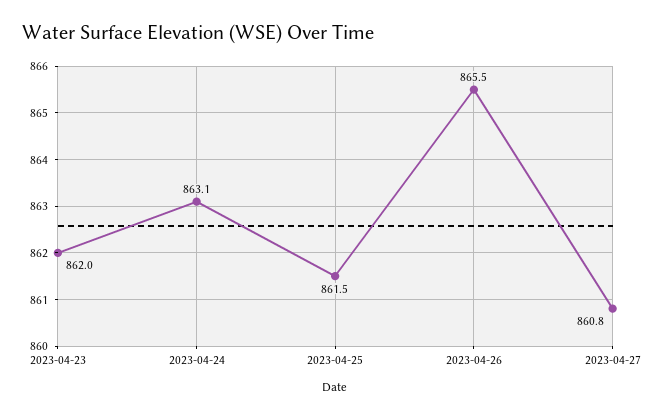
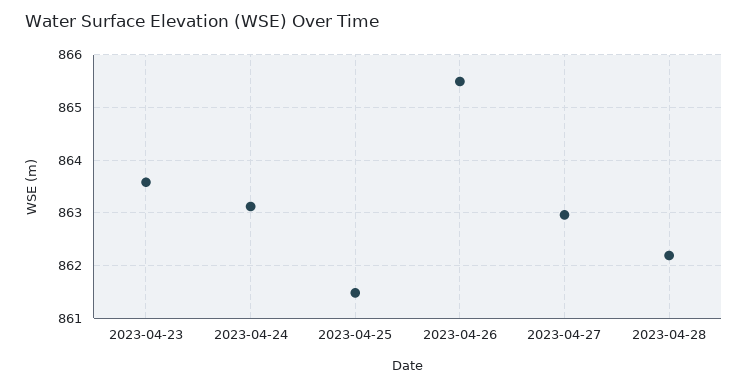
2023-04-23: 862 -> 863.6
2023-04-27: 860.8 -> 863
2023-04-28: none -> 862.2

